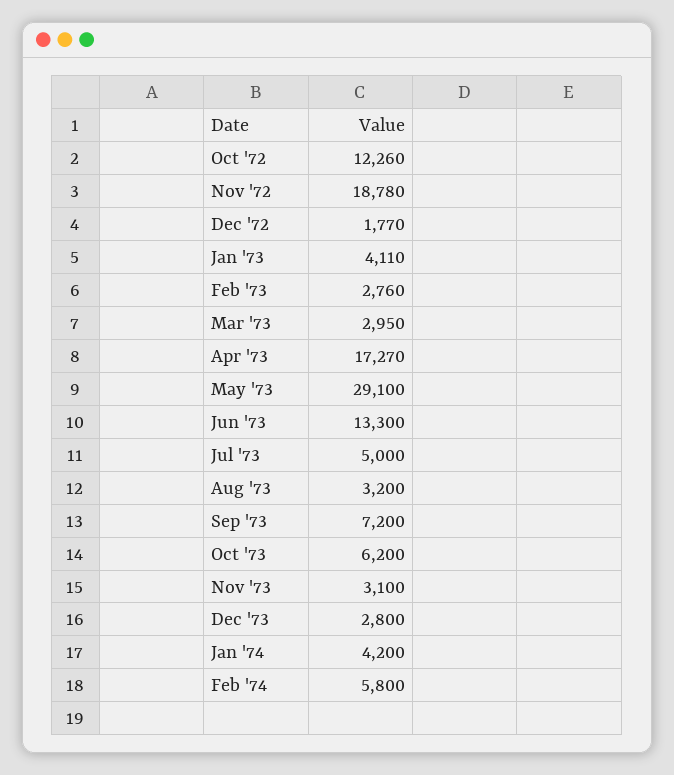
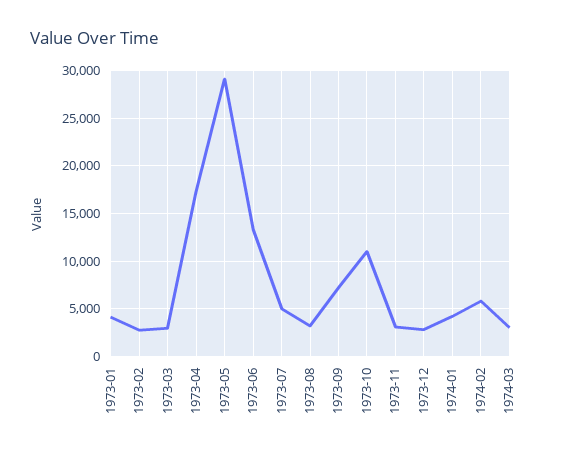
Oct '72: 12260 -> none
Nov '72: 18780 -> none
Dec '72: 1770 -> none
Oct '73: 6200 -> 11000
1974-03: none -> 3000

